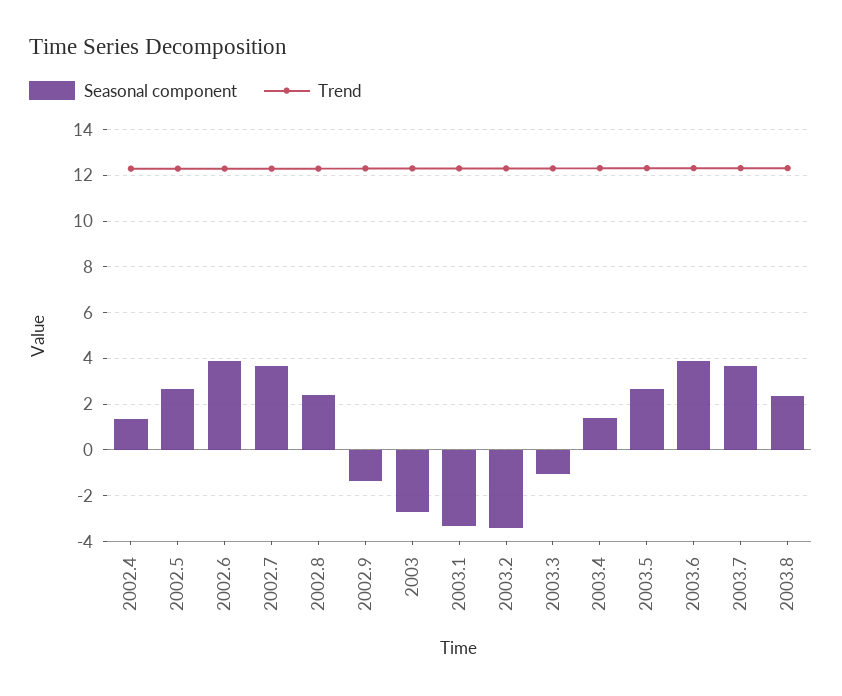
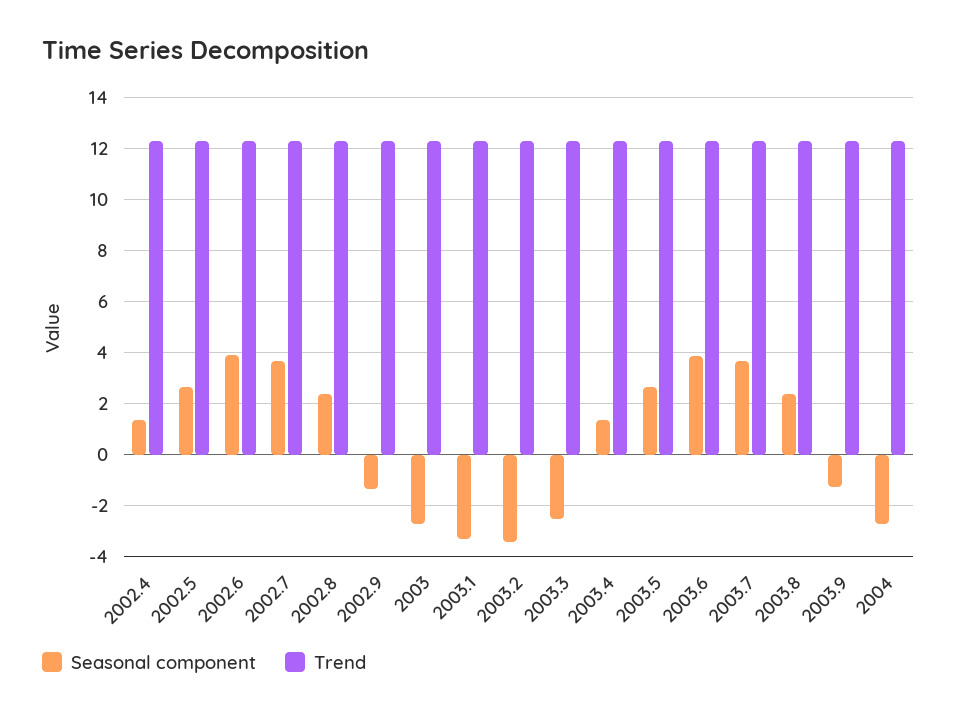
Seasonal component, 2003.3: -1 -> -2.5
Seasonal component, 2003.9: none -> -1.25
Trend, 2003.9: none -> 12.25
Seasonal component, 2004: none -> -2.75
Trend, 2004: none -> 12.25

